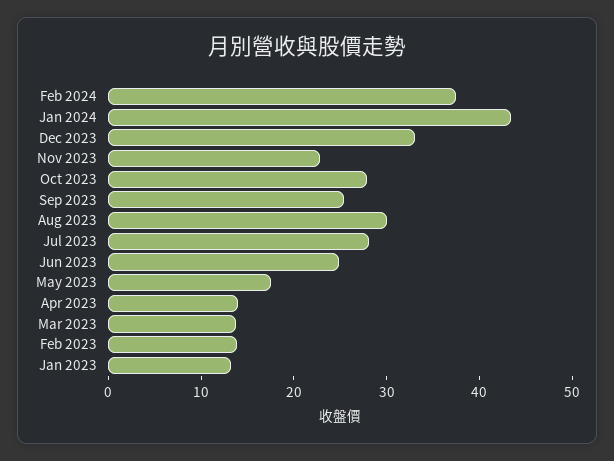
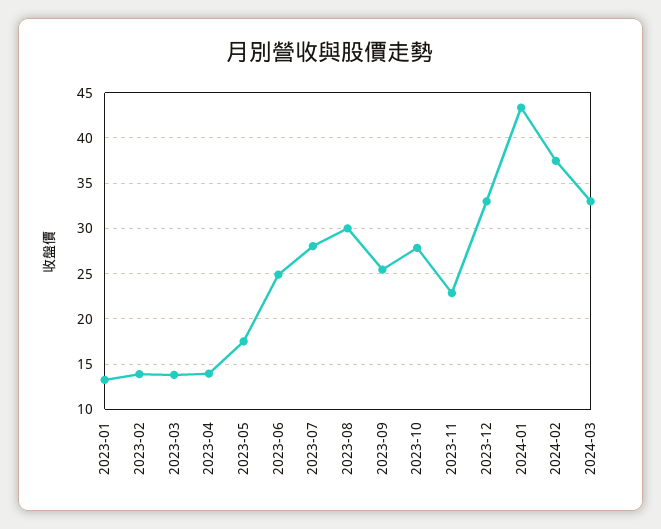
2024-03: none -> 33

